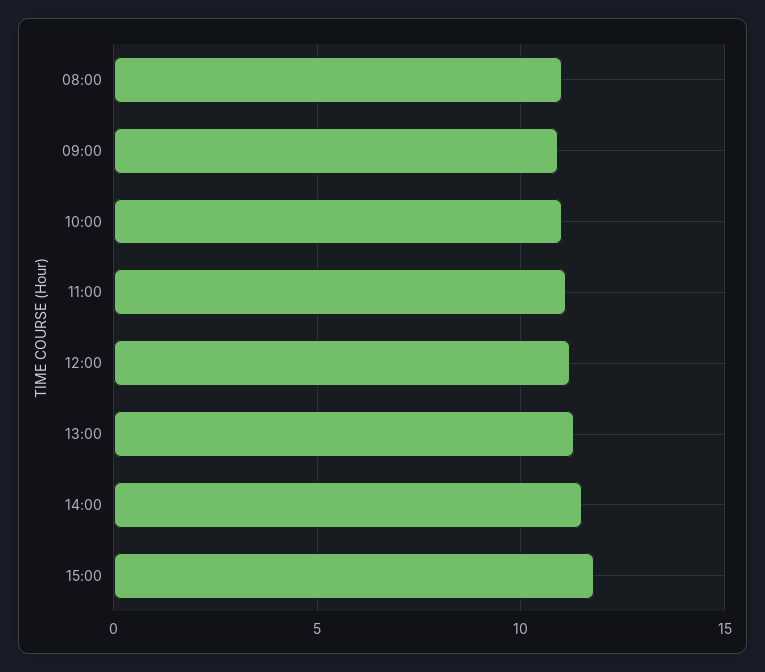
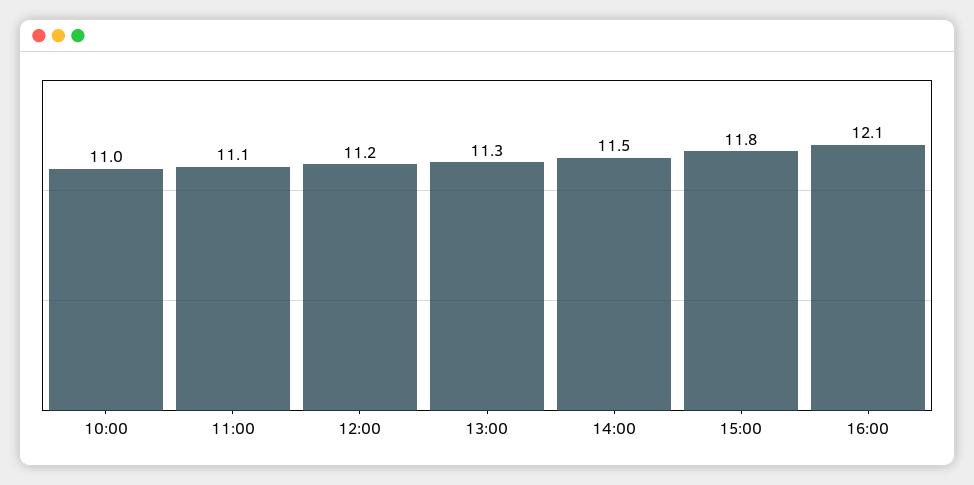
08:00: 11 -> none
09:00: 11 -> none
16:00: none -> 12.1

